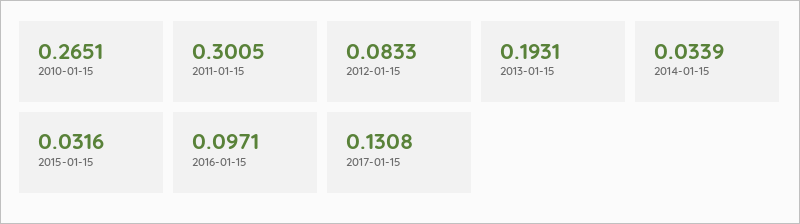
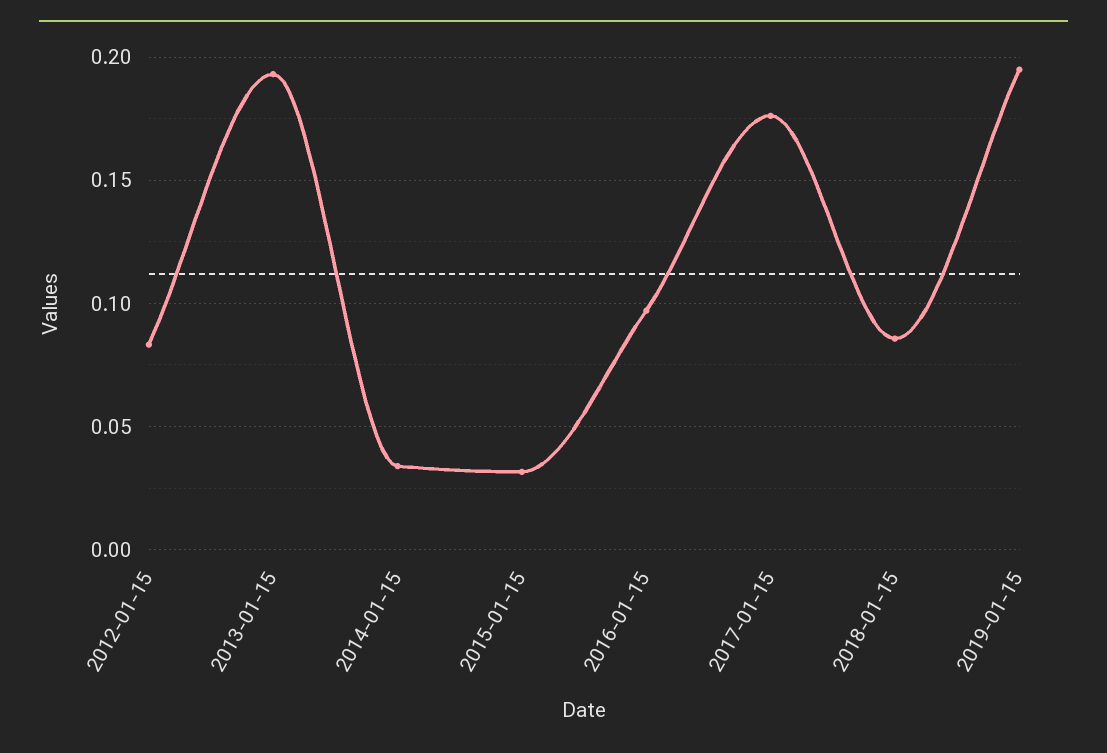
2010-01-15: 0.2651 -> none
2011-01-15: 0.3005 -> none
2017-01-15: 0.1308 -> 0.175
2018-01-15: none -> 0.085
2019-01-15: none -> 0.195

